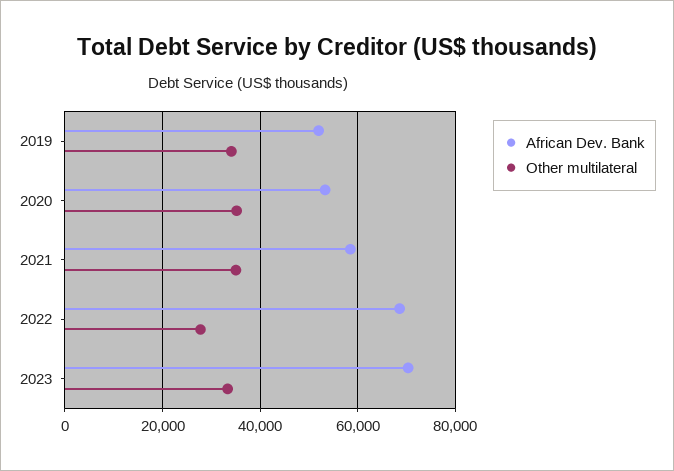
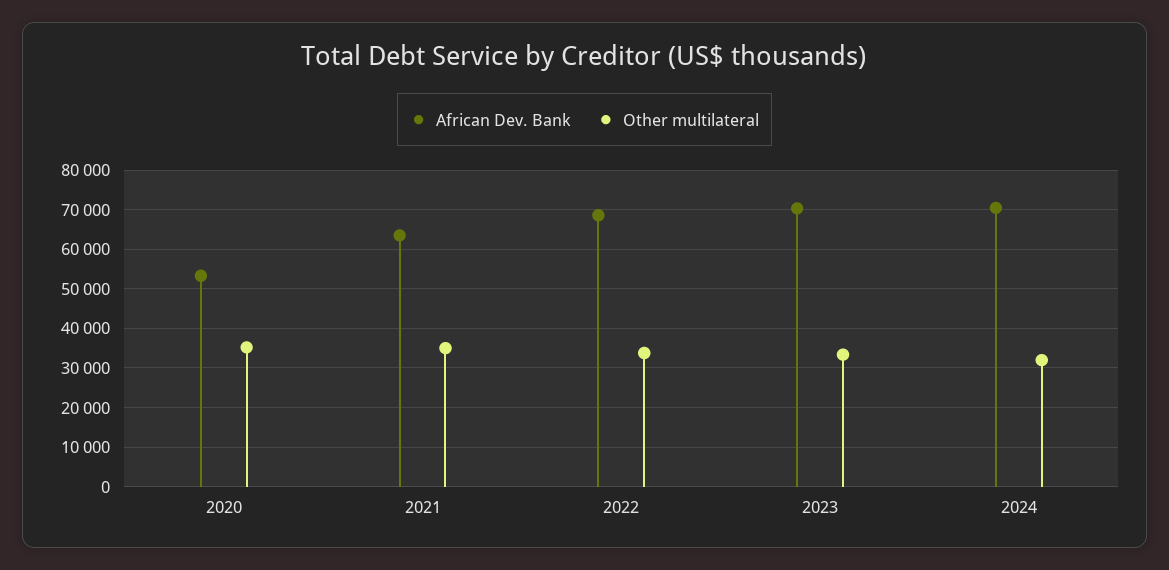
African Dev. Bank, 2019: 52000 -> none
Other multilateral, 2019: 34000 -> none
African Dev. Bank, 2021: 58000 -> 64000
Other multilateral, 2022: 28000 -> 34000
African Dev. Bank, 2024: none -> 70000
Other multilateral, 2024: none -> 32000

